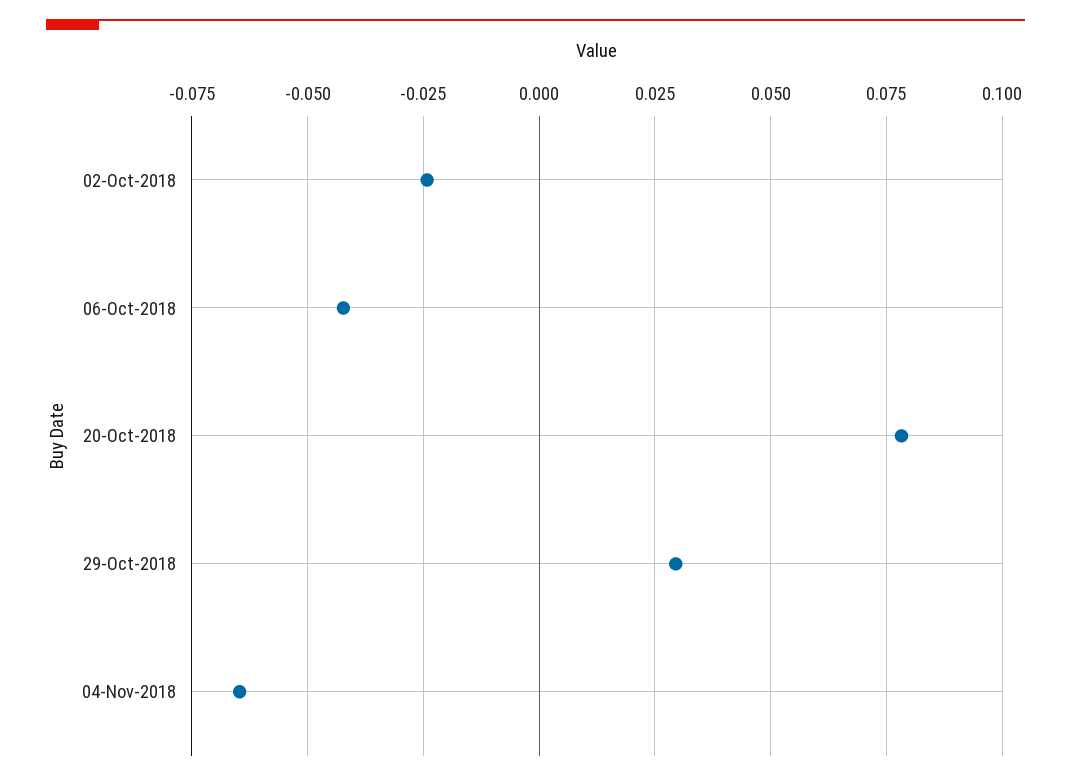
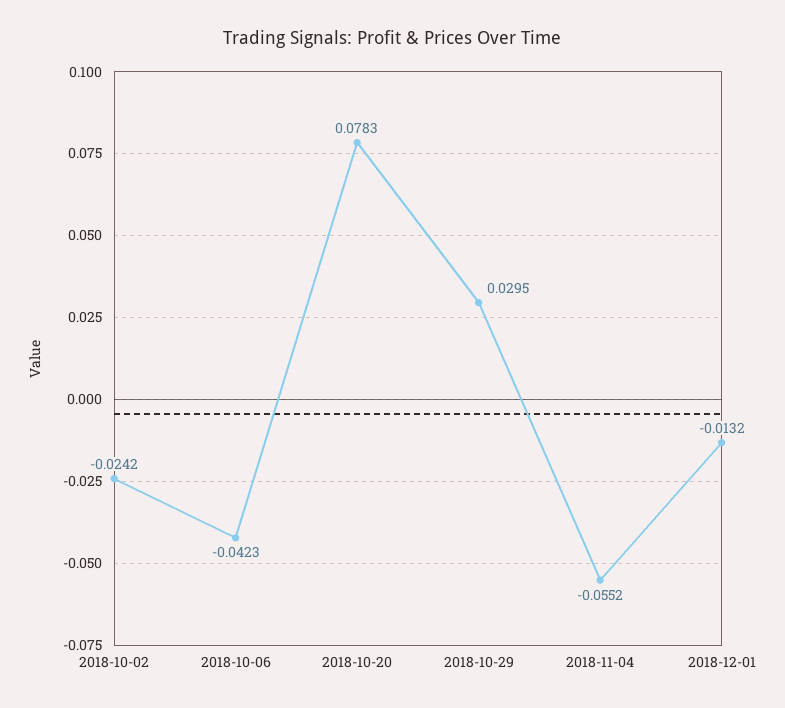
04-Nov-2018: -0.065 -> -0.0552
2018-12-01: none -> -0.0132

